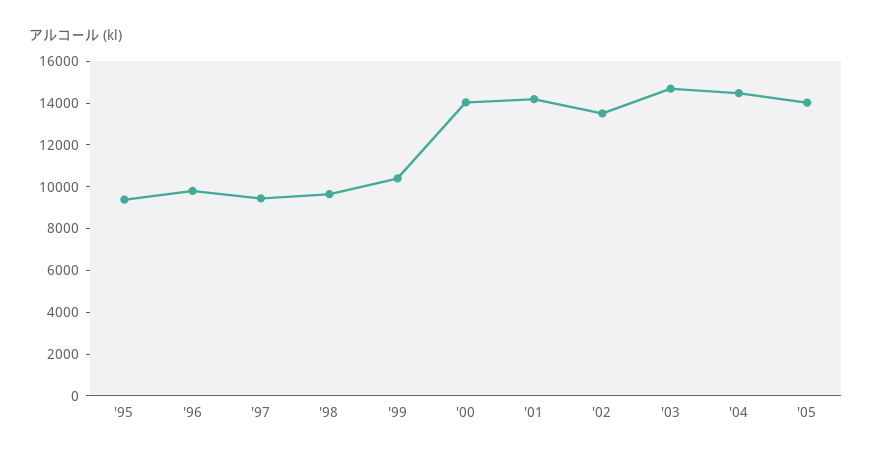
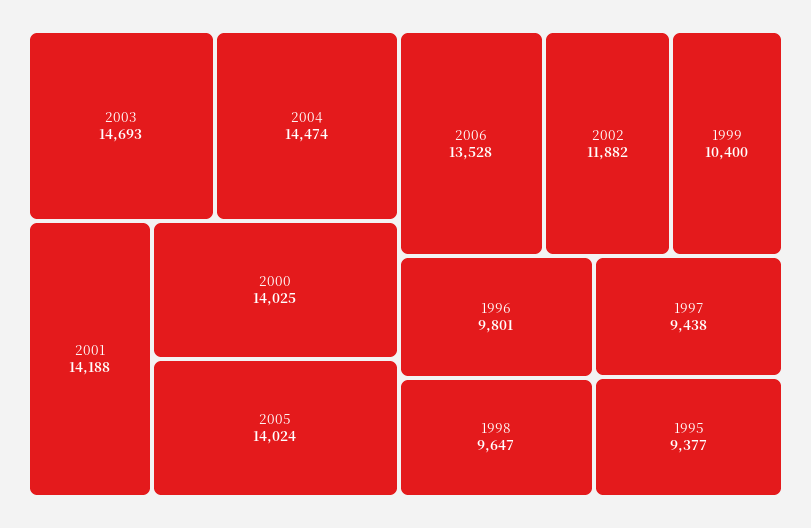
'02: 13500 -> 11882
2006: none -> 13528

